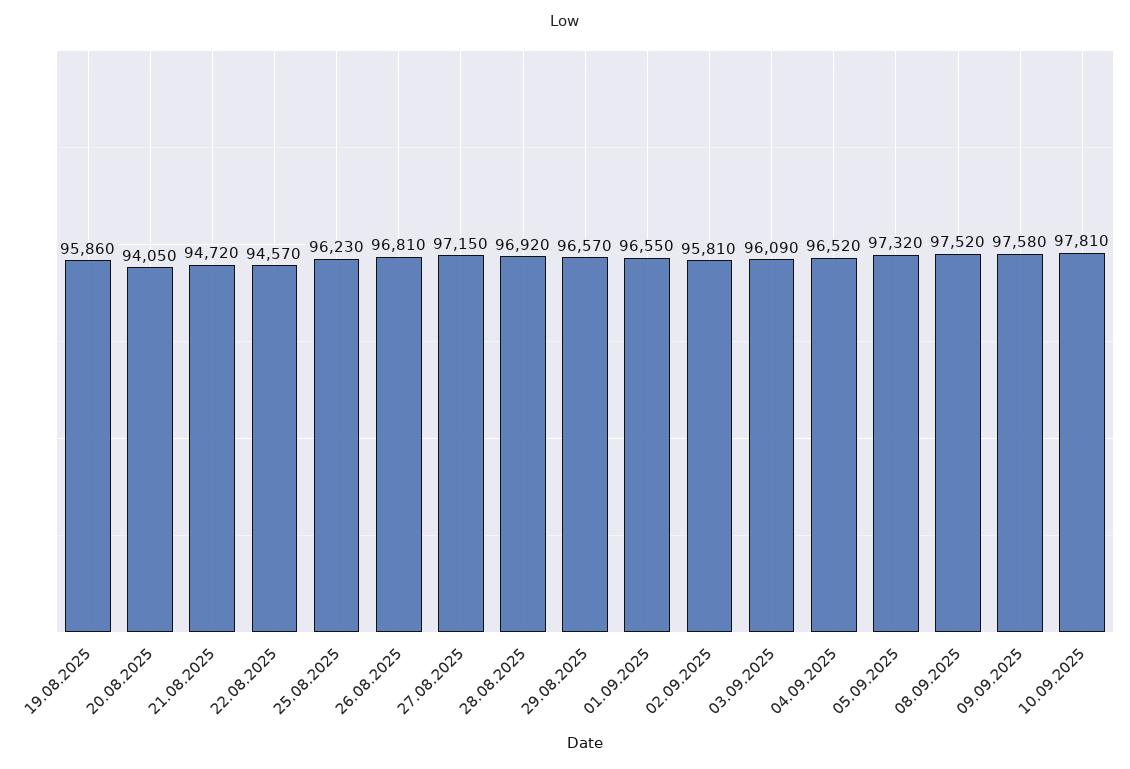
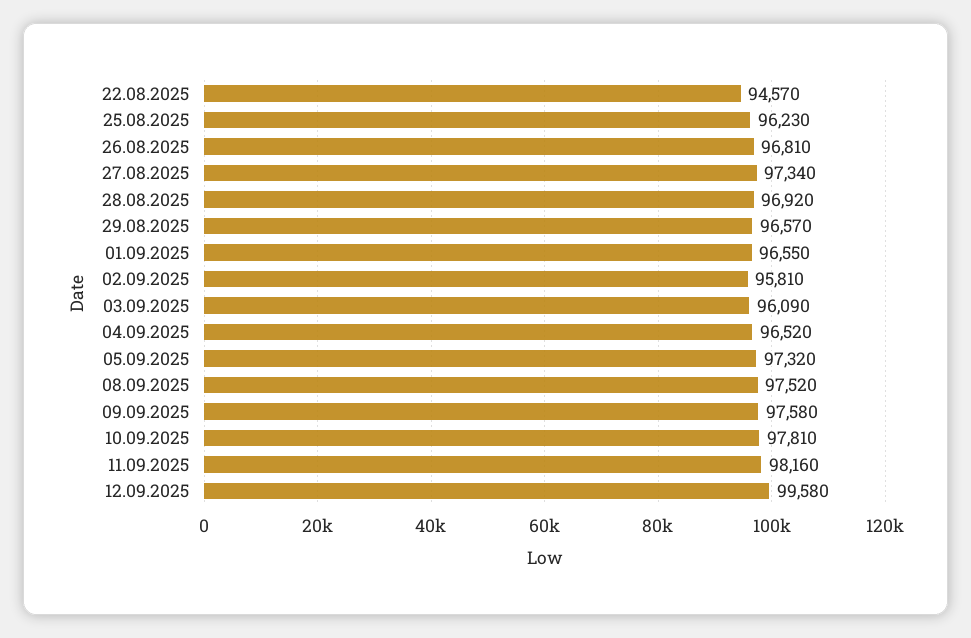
19.08.2025: 95860 -> none
20.08.2025: 94050 -> none
21.08.2025: 94720 -> none
27.08.2025: 97150 -> 97340
11.09.2025: none -> 98160
12.09.2025: none -> 99580

